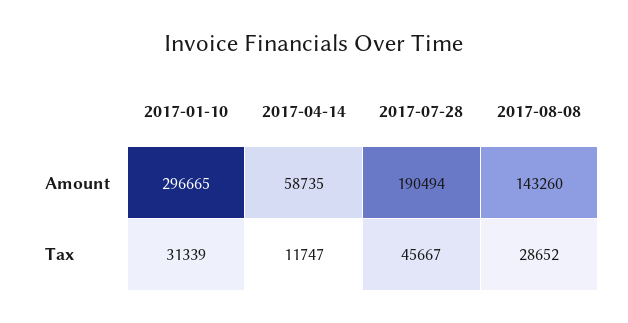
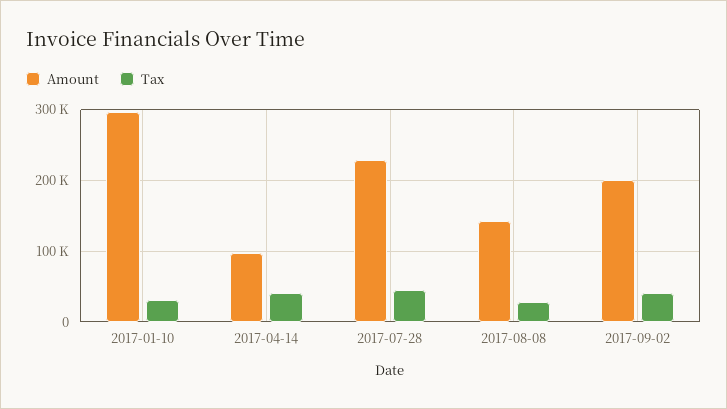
Amount, 2017-04-14: 58735 -> 100000
Amount, 2017-07-28: 190494 -> 230000
Tax, 2017-04-14: 11747 -> 40000
Amount, 2017-09-02: none -> 200000
Tax, 2017-09-02: none -> 40000

